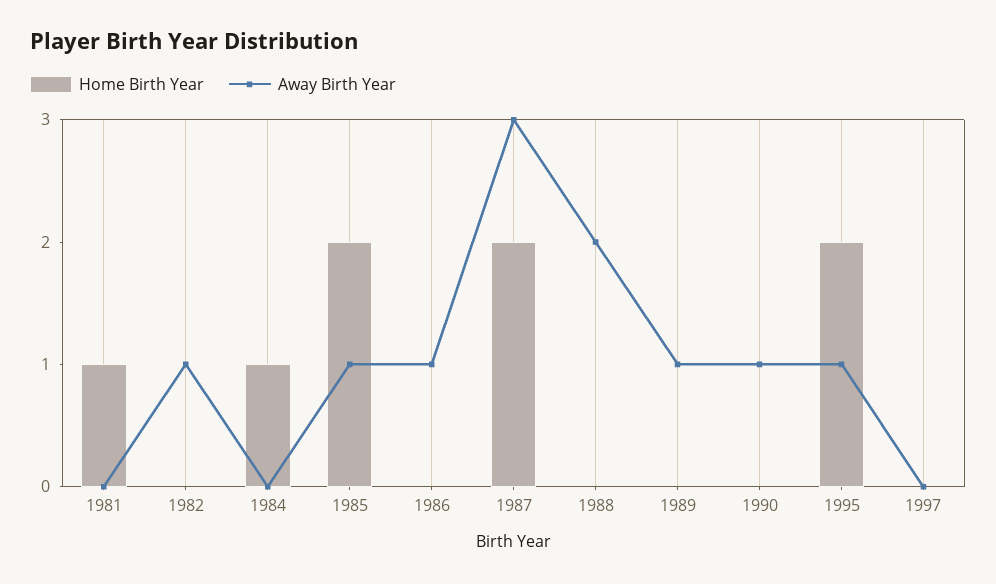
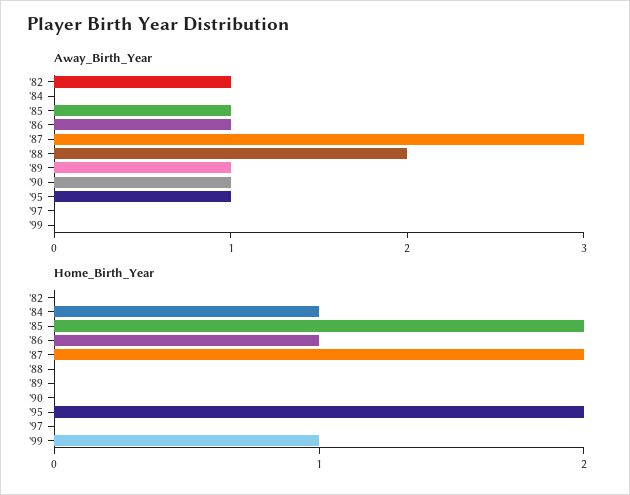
Home Birth Year, 1981: 1 -> none
Away Birth Year, 1981: 0 -> none
Home Birth Year, 1986: 0 -> 1
Away Birth Year, '99: none -> 0
Home Birth Year, '99: none -> 1

